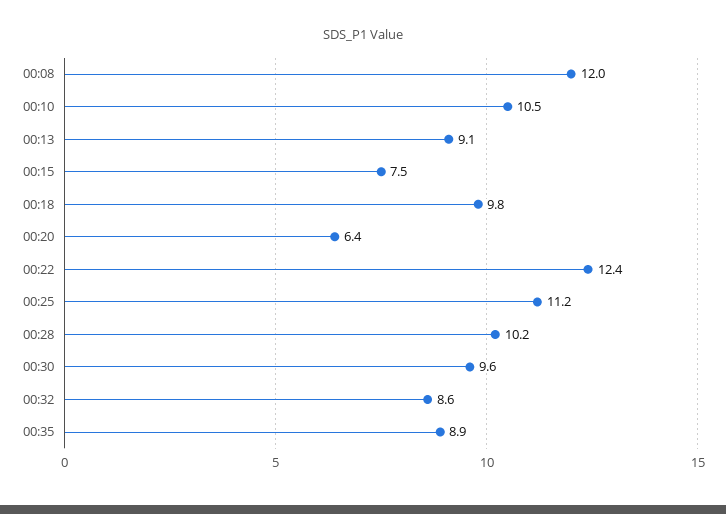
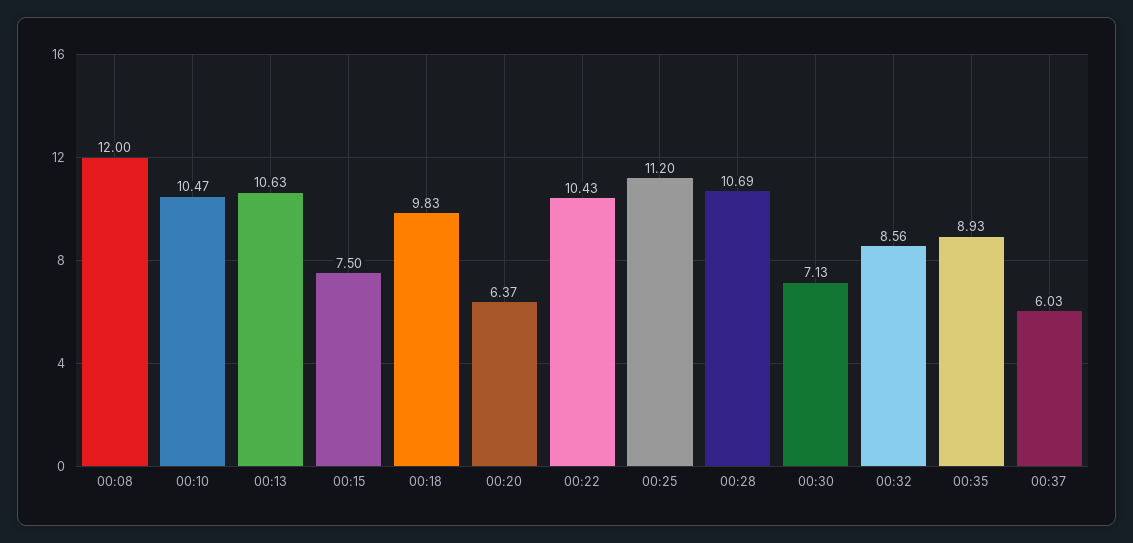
00:13: 9.1 -> 10.63
00:22: 12.4 -> 10.43
00:28: 10.2 -> 10.69
00:30: 9.6 -> 7.13
00:37: none -> 6.03

